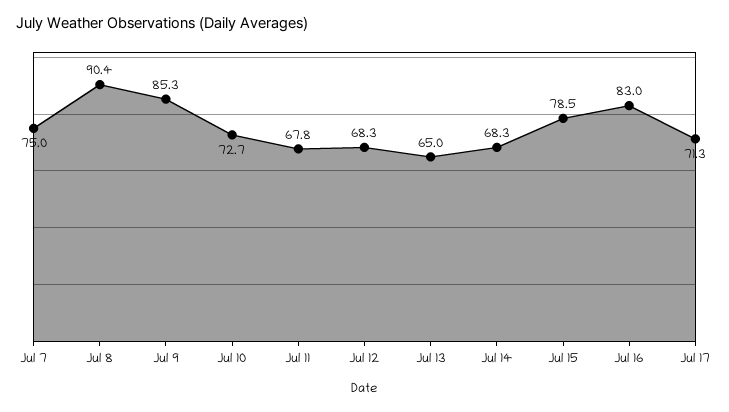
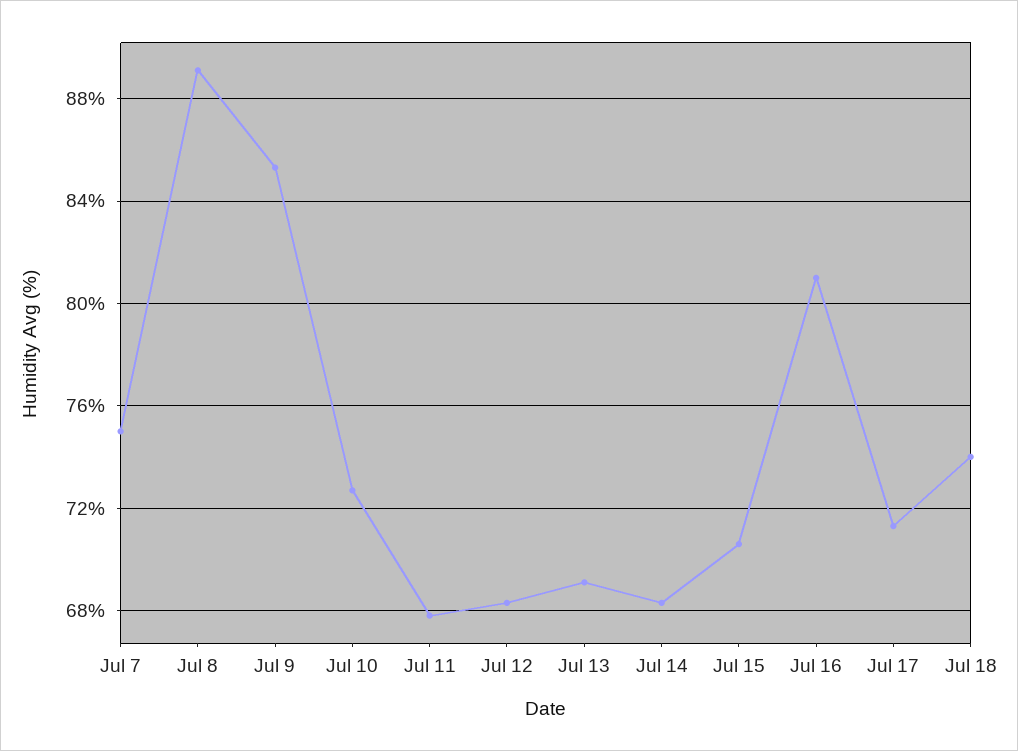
Jul 8: 90.4 -> 89
Jul 13: 65 -> 69
Jul 15: 78.5 -> 70.5
Jul 16: 83 -> 81
Jul 18: none -> 74

